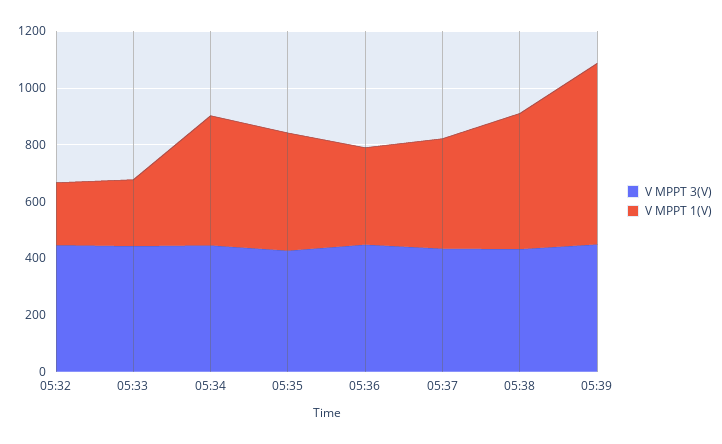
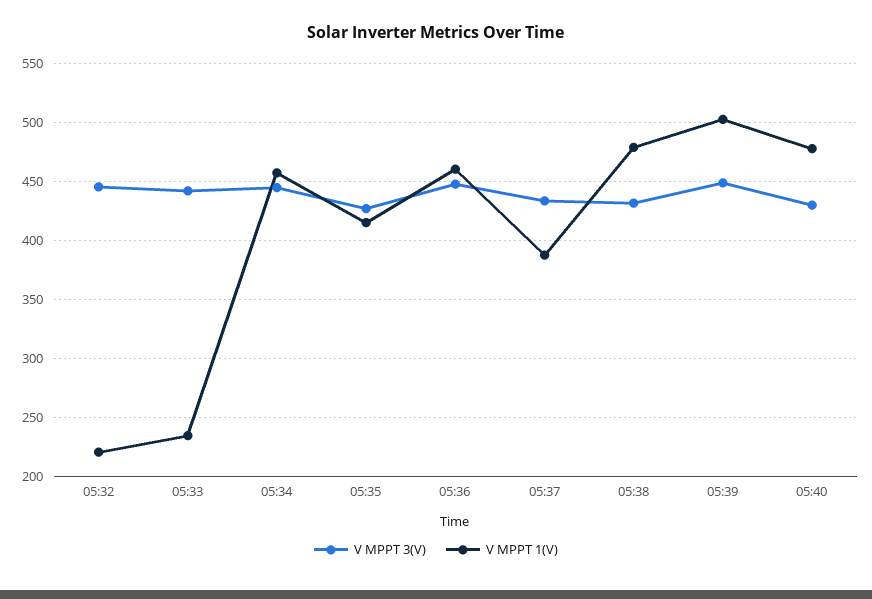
V MPPT 1(V), 05:36: 350 -> 460
V MPPT 1(V), 05:39: 650 -> 500
V MPPT 3(V), 05:40: none -> 430
V MPPT 1(V), 05:40: none -> 480

